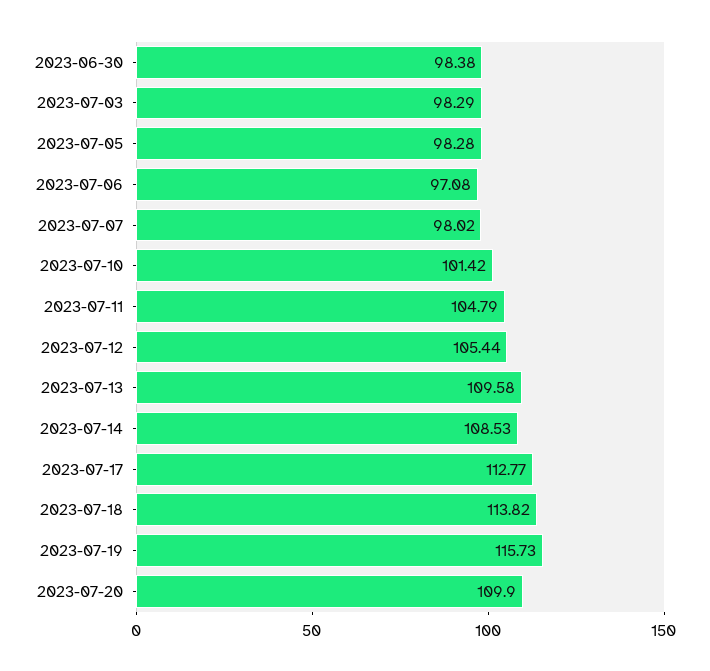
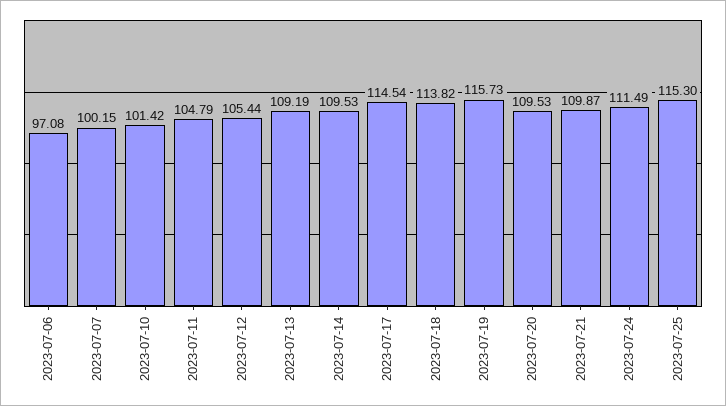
2023-06-30: 98.38 -> none
2023-07-03: 98.29 -> none
2023-07-05: 98.28 -> none
2023-07-07: 98.02 -> 100.15
2023-07-13: 109.58 -> 109.19
2023-07-14: 108.53 -> 109.53
2023-07-17: 112.77 -> 114.54
2023-07-20: 109.9 -> 109.53
2023-07-21: none -> 109.87
2023-07-24: none -> 111.49
2023-07-25: none -> 115.3

